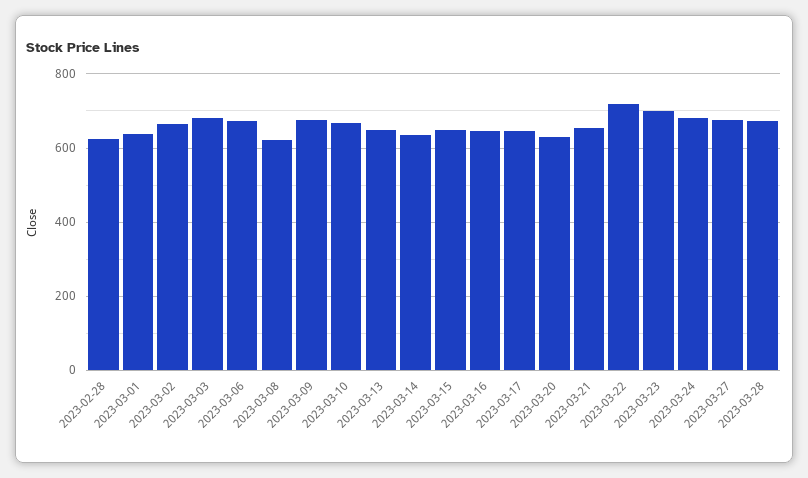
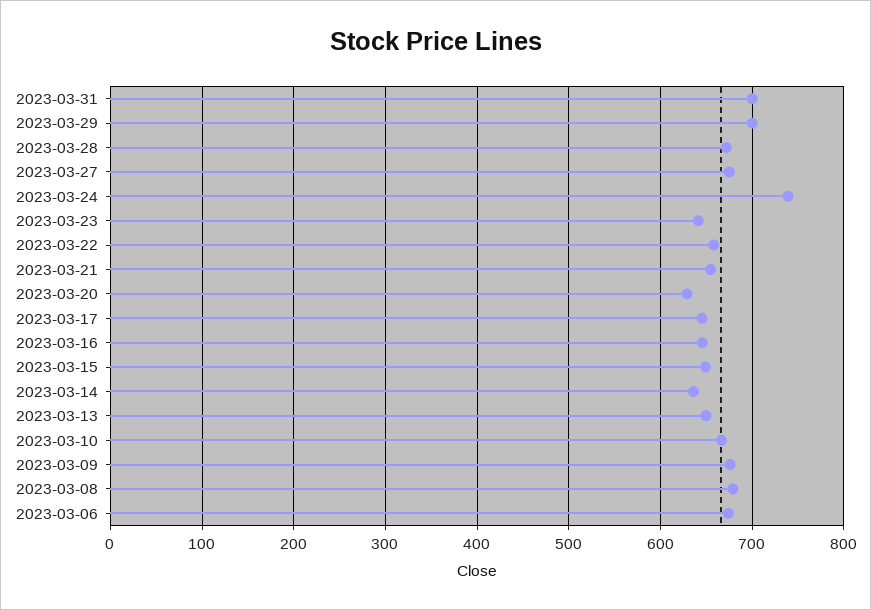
2023-02-28: 620 -> none
2023-03-01: 640 -> none
2023-03-02: 660 -> none
2023-03-03: 680 -> none
2023-03-08: 620 -> 680
2023-03-22: 720 -> 660
2023-03-23: 700 -> 640
2023-03-24: 680 -> 740
2023-03-31: none -> 700
2023-03-29: none -> 700

